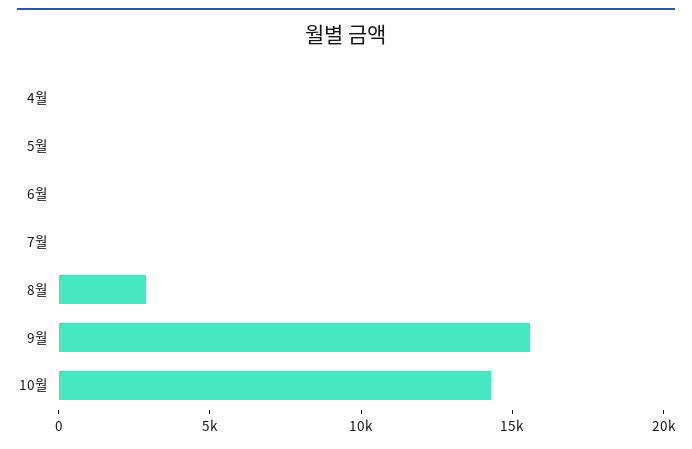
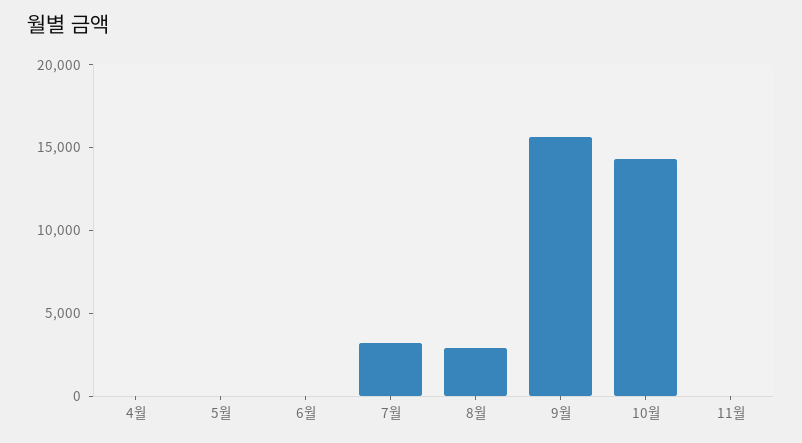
7월: 0 -> 3000
11월: none -> 0

